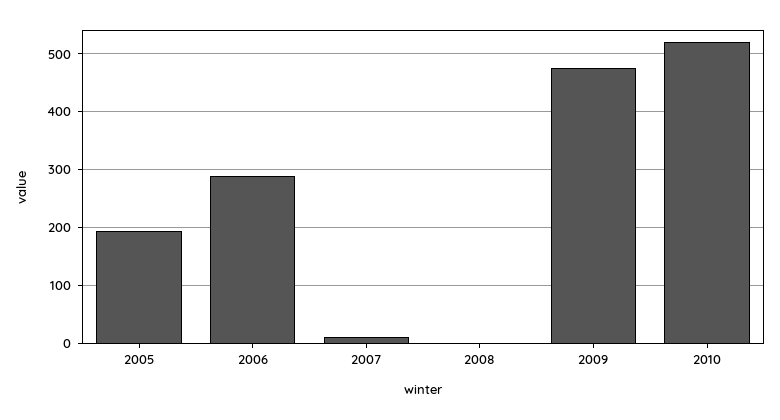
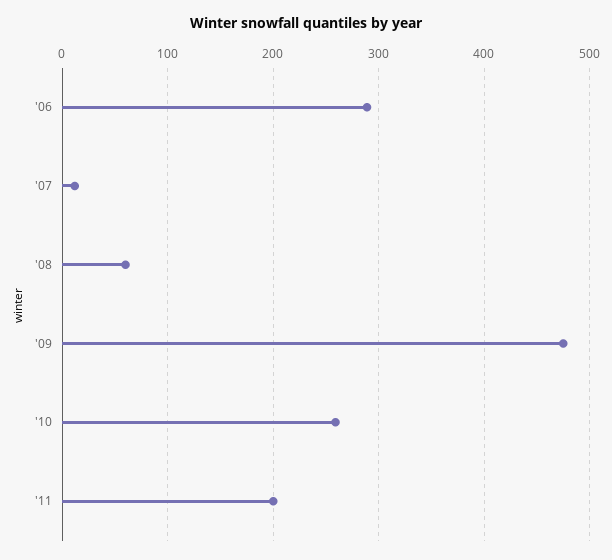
2005: 200 -> none
2008: 0 -> 60
2010: 520 -> 260
'11: none -> 200

